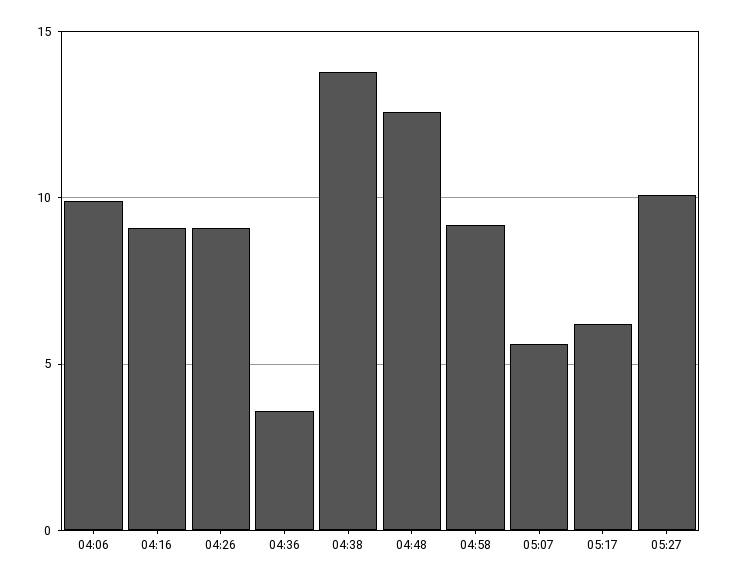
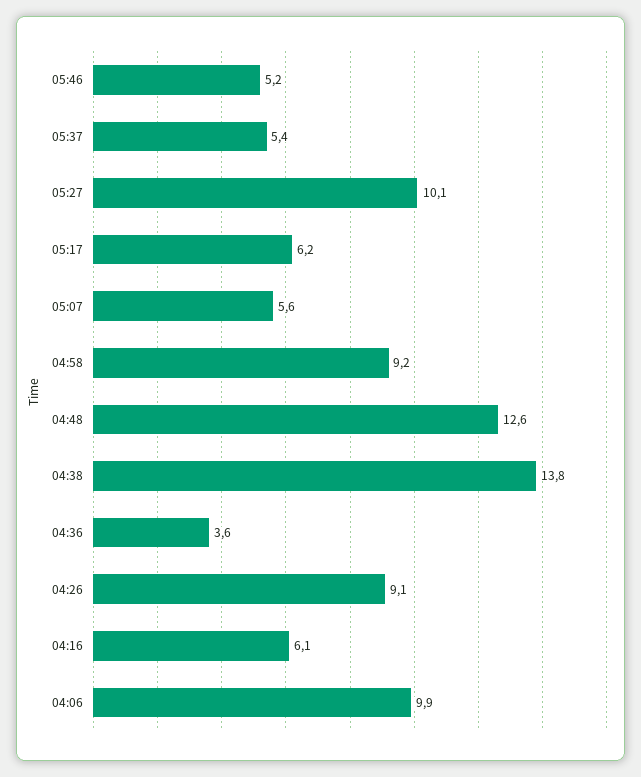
04:16: 9 -> 6.1
05:46: none -> 5.2
05:37: none -> 5.4

